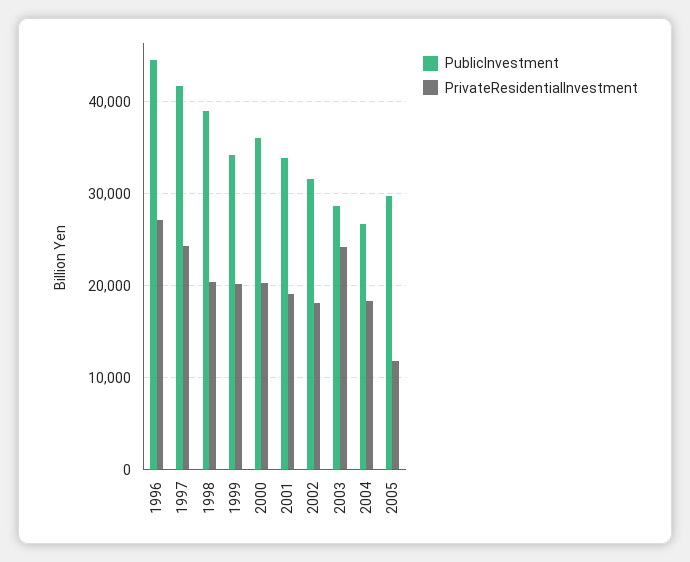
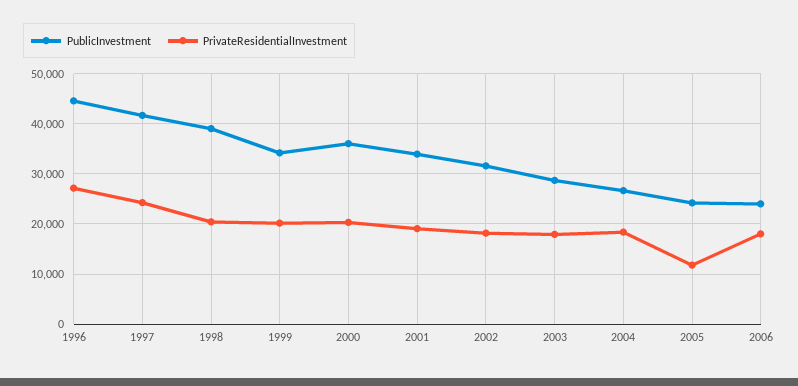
PrivateResidentialInvestment, 2003: 24000 -> 18000
PublicInvestment, 2005: 30000 -> 24000
PublicInvestment, 2006: none -> 24000
PrivateResidentialInvestment, 2006: none -> 18000

